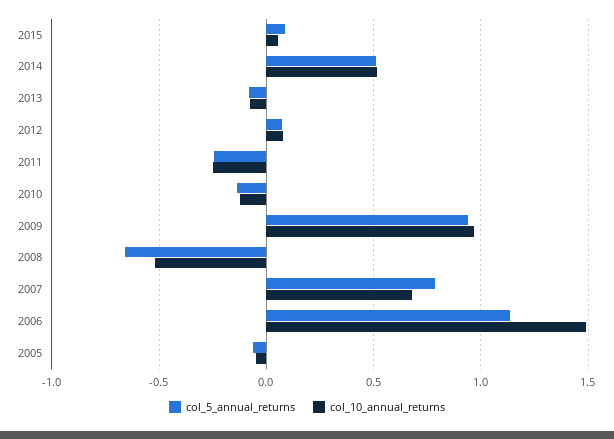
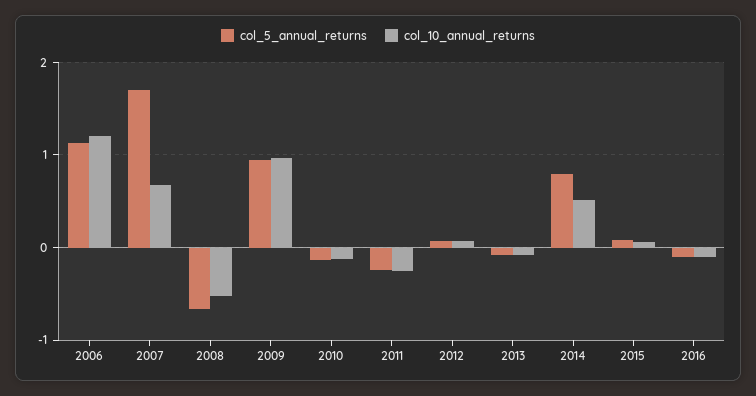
col_5_annual_returns, 2014: 0.5 -> 0.8
col_5_annual_returns, 2007: 0.8 -> 1.7
col_10_annual_returns, 2006: 1.5 -> 1.2
col_5_annual_returns, 2005: -0.05 -> none
col_10_annual_returns, 2005: -0.05 -> none
col_5_annual_returns, 2016: none -> -0.1
col_10_annual_returns, 2016: none -> -0.1

